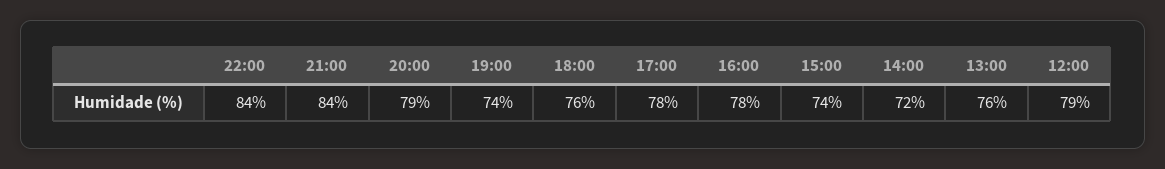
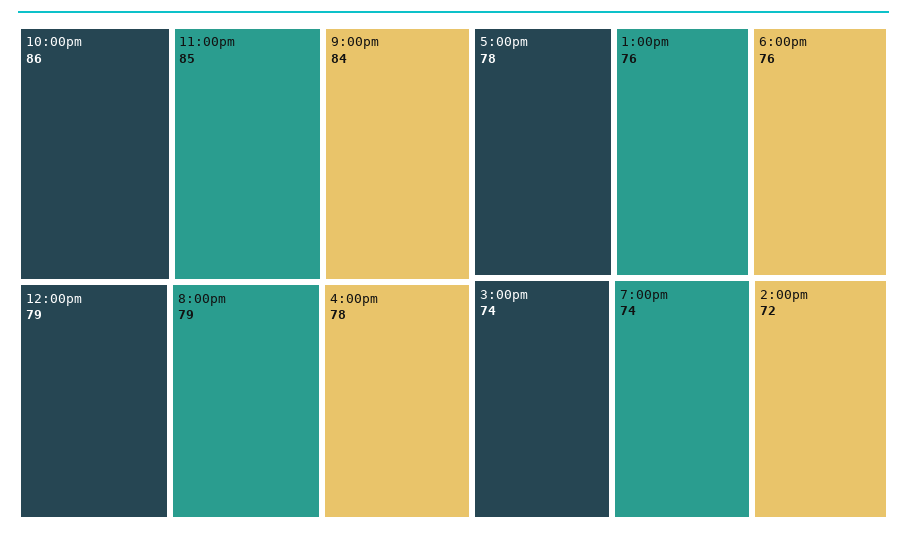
22:00: 84 -> 86
11:00pm: none -> 85

